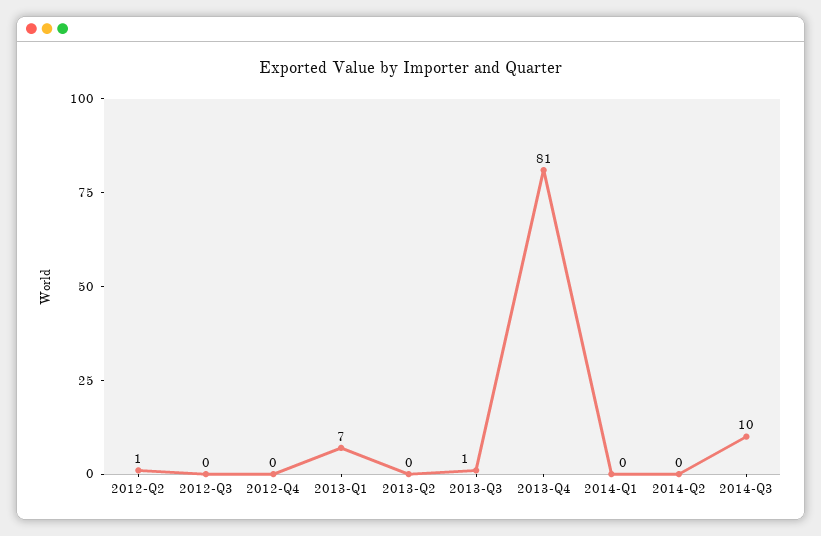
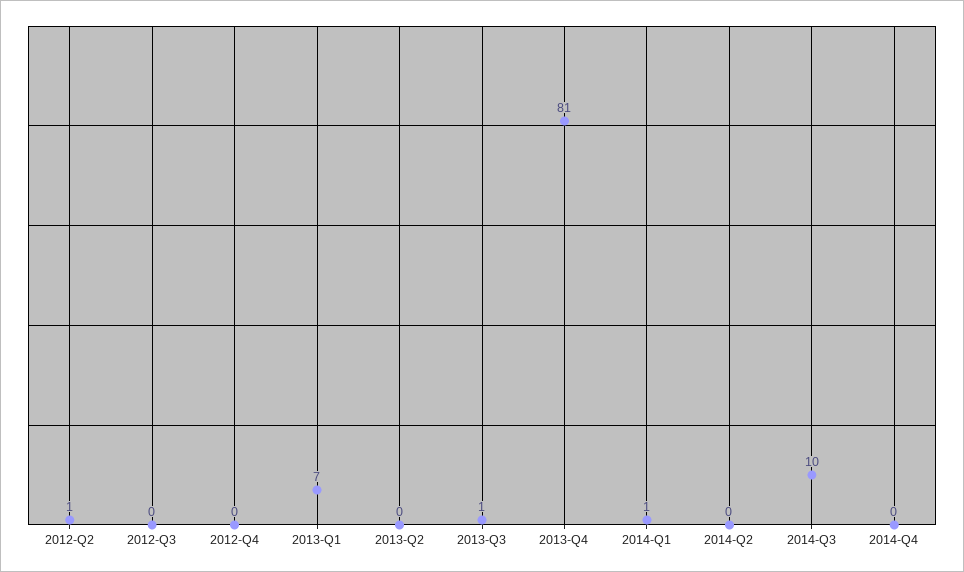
2014-Q1: 0 -> 1
2014-Q4: none -> 0

